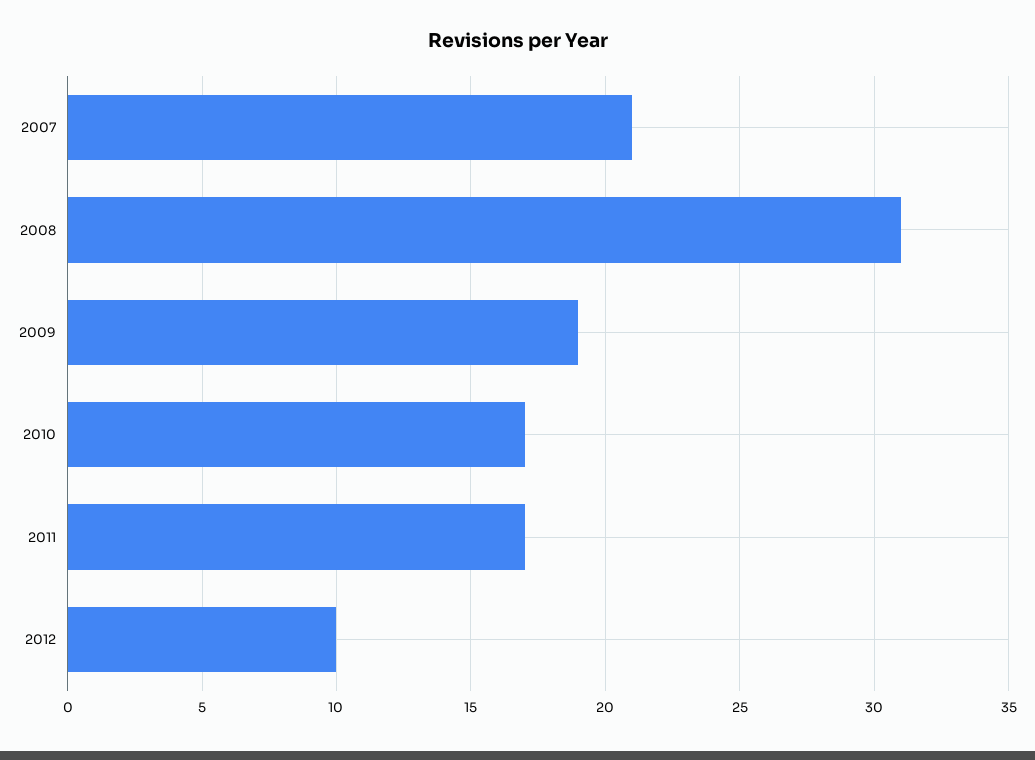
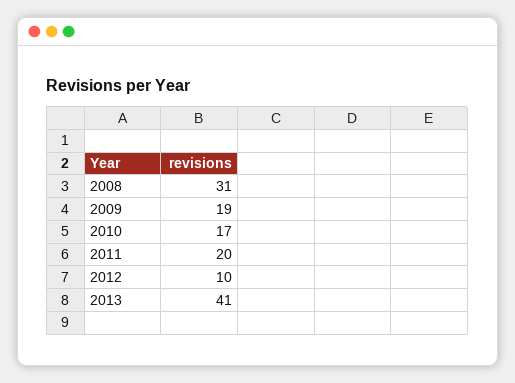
2007: 21 -> none
2011: 17 -> 20
2013: none -> 41

